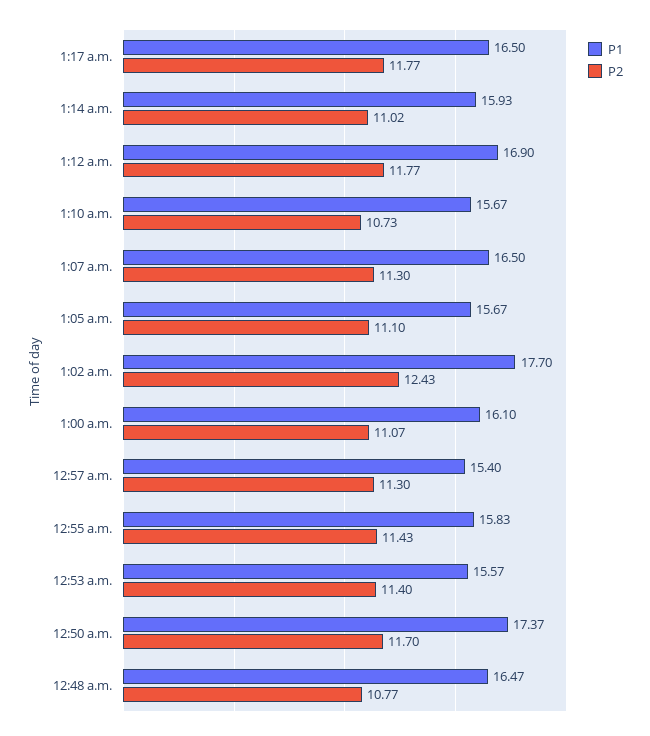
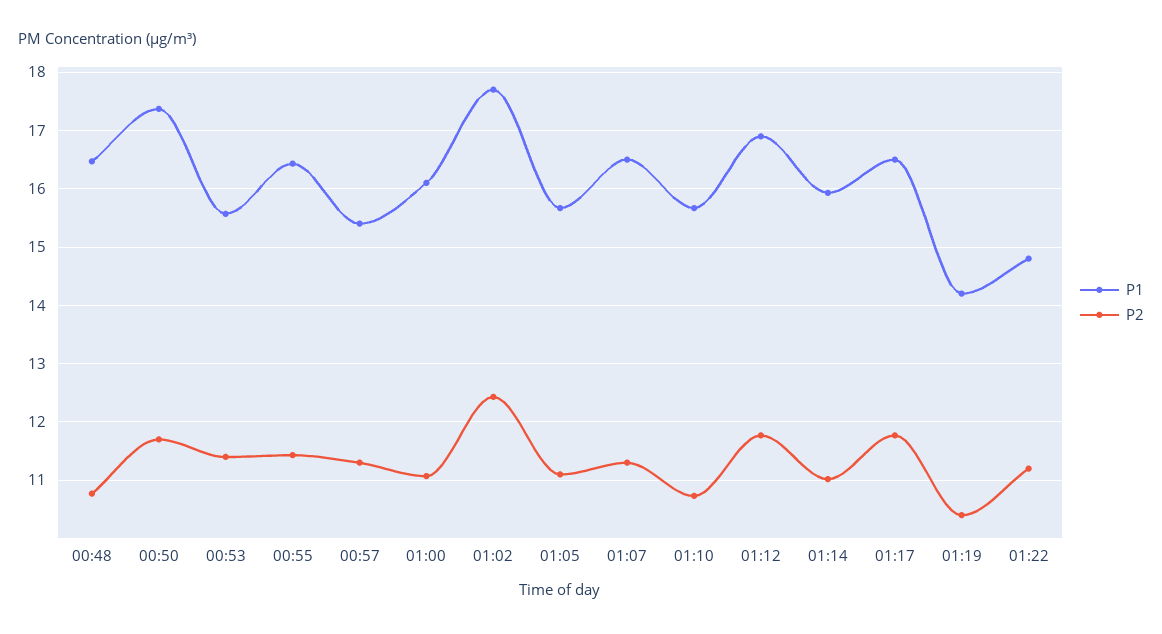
P1, 12:55 a.m.: 15.83 -> 16.4
P1, 01:19: none -> 14.2
P2, 01:19: none -> 10.4
P1, 01:22: none -> 14.8
P2, 01:22: none -> 11.2

